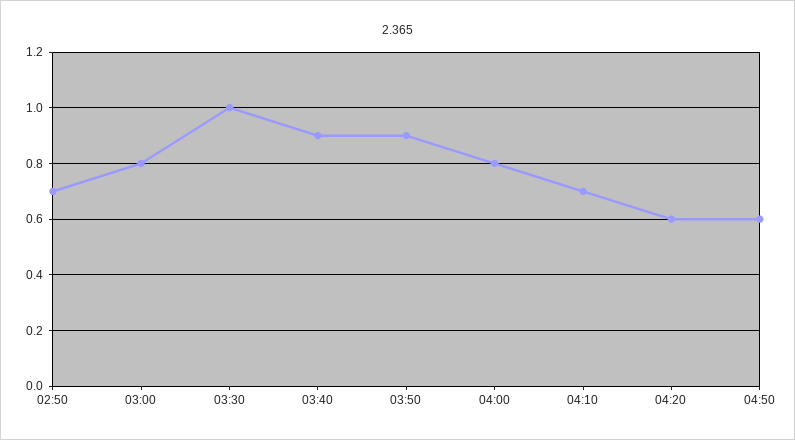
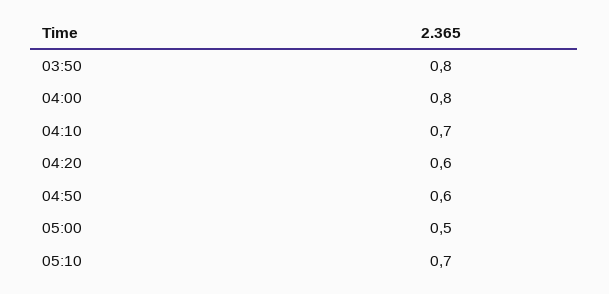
02:50: 0.7 -> none
03:00: 0.8 -> none
03:30: 1 -> none
03:40: 0.9 -> none
03:50: 0.9 -> 0.8
05:00: none -> 0.5
05:10: none -> 0.7

